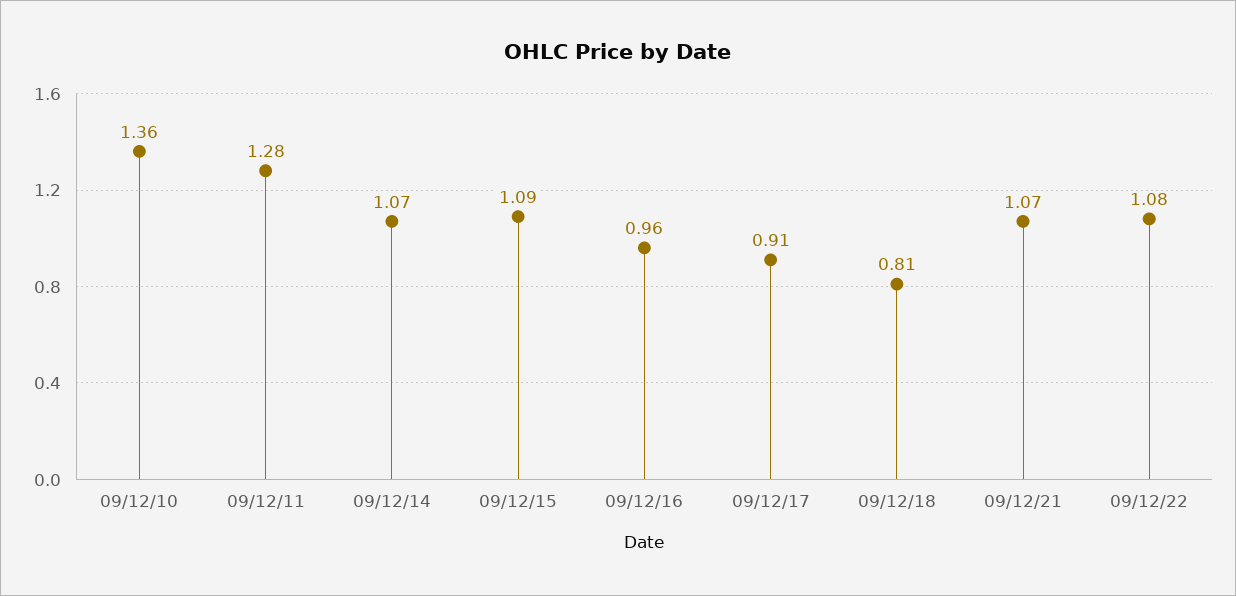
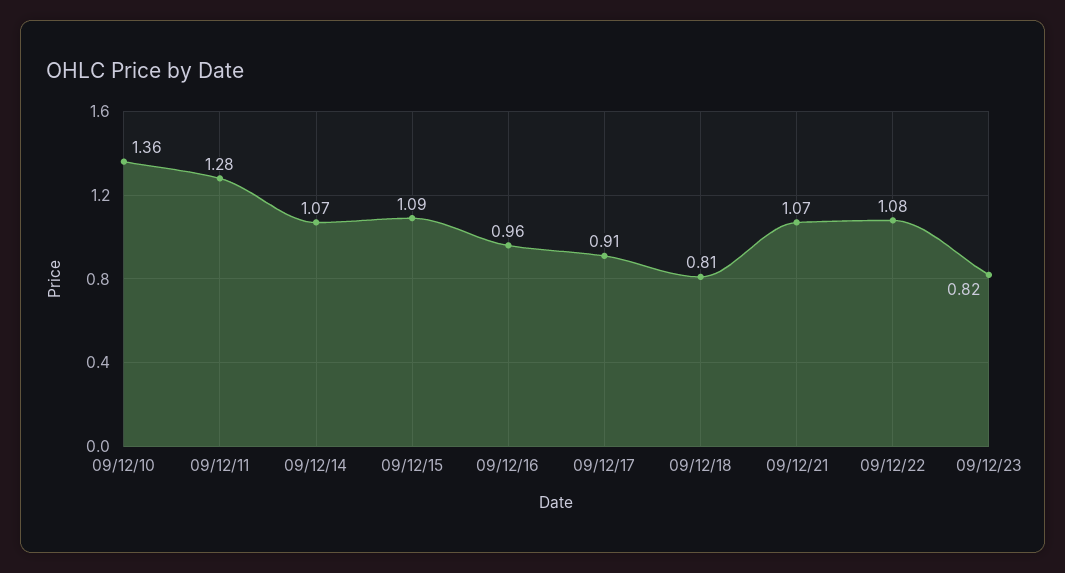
09/12/23: none -> 0.82

